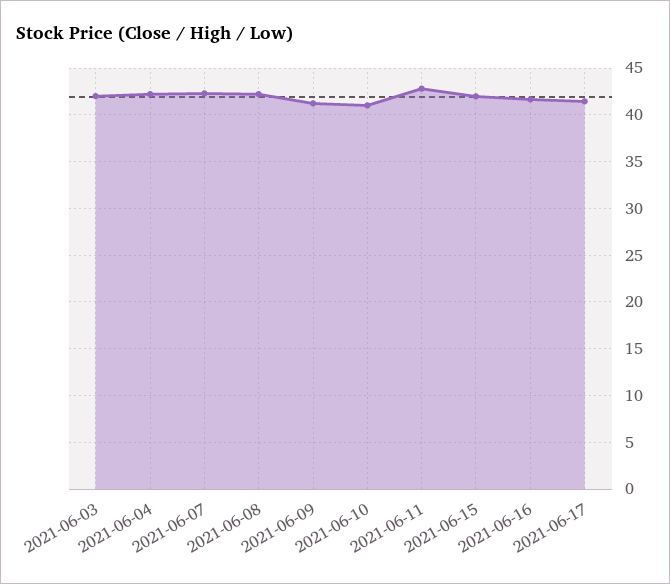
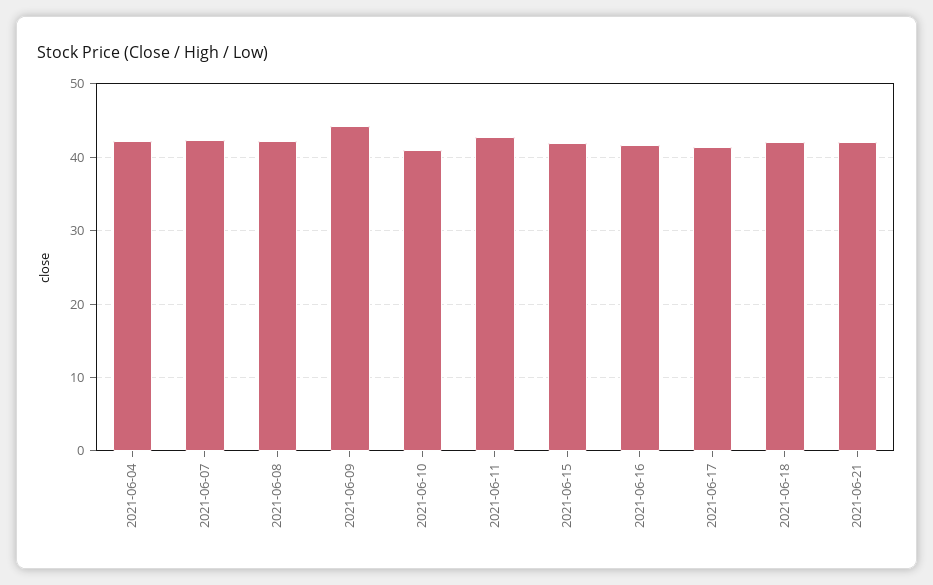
2021-06-03: 42 -> none
2021-06-09: 41 -> 44
2021-06-18: none -> 42
2021-06-21: none -> 42

